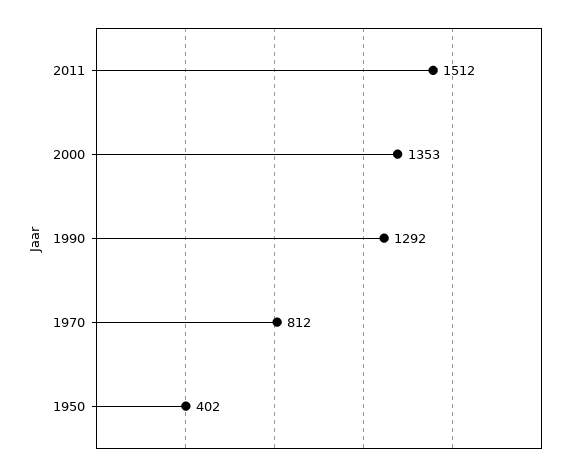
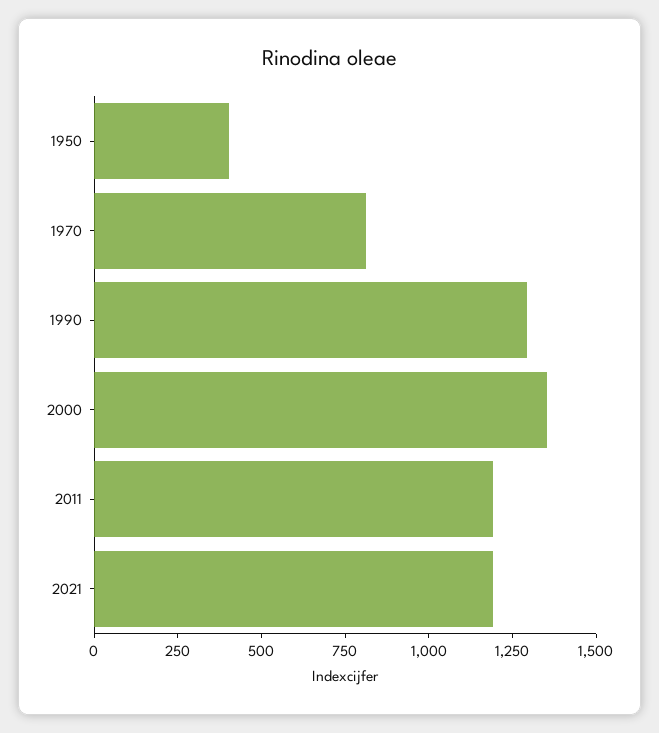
2011: 1512 -> 1200
2021: none -> 1200

